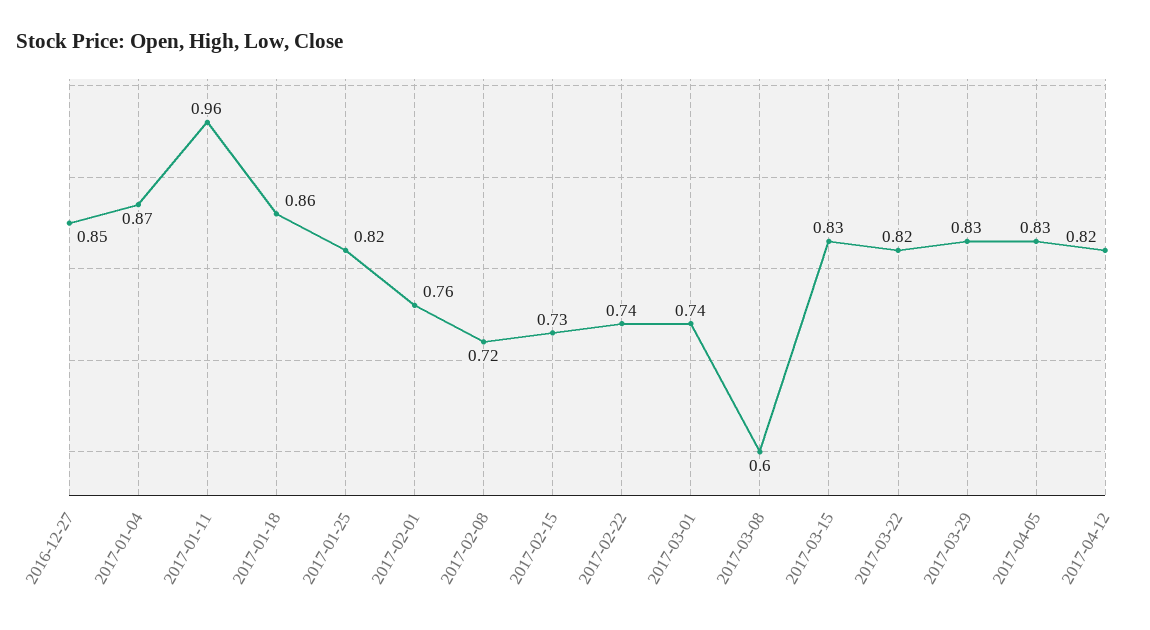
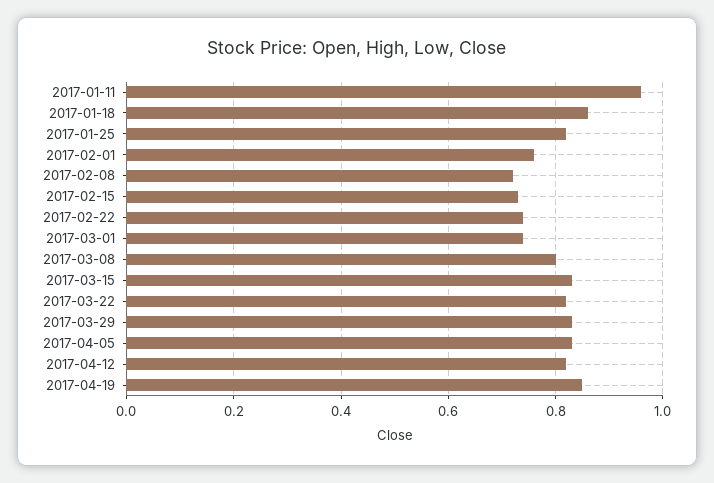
2016-12-27: 0.85 -> none
2017-01-04: 0.87 -> none
2017-03-08: 0.6 -> 0.8
2017-04-19: none -> 0.85

